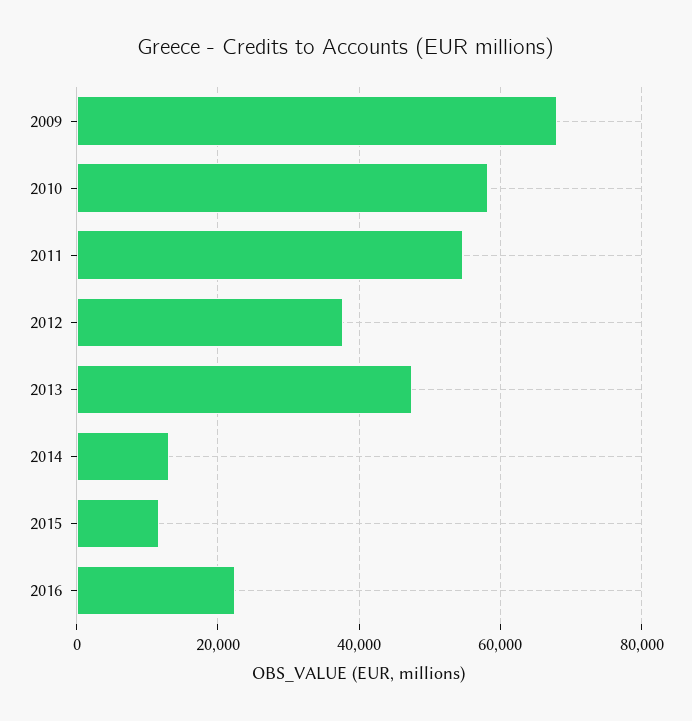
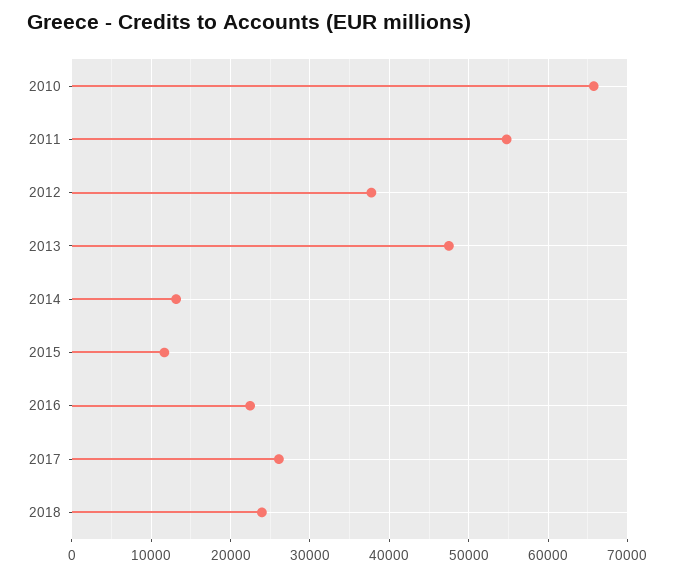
2009: 68000 -> none
2010: 58000 -> 66000
2017: none -> 26000
2018: none -> 24000

